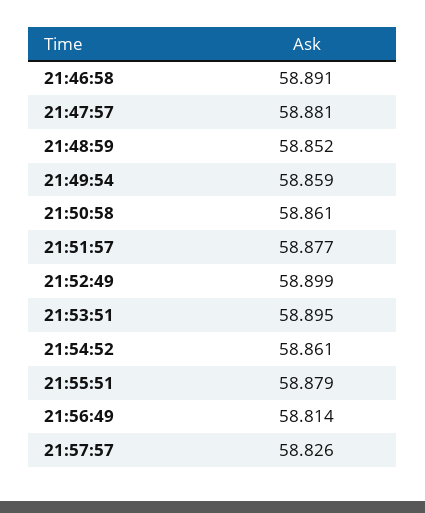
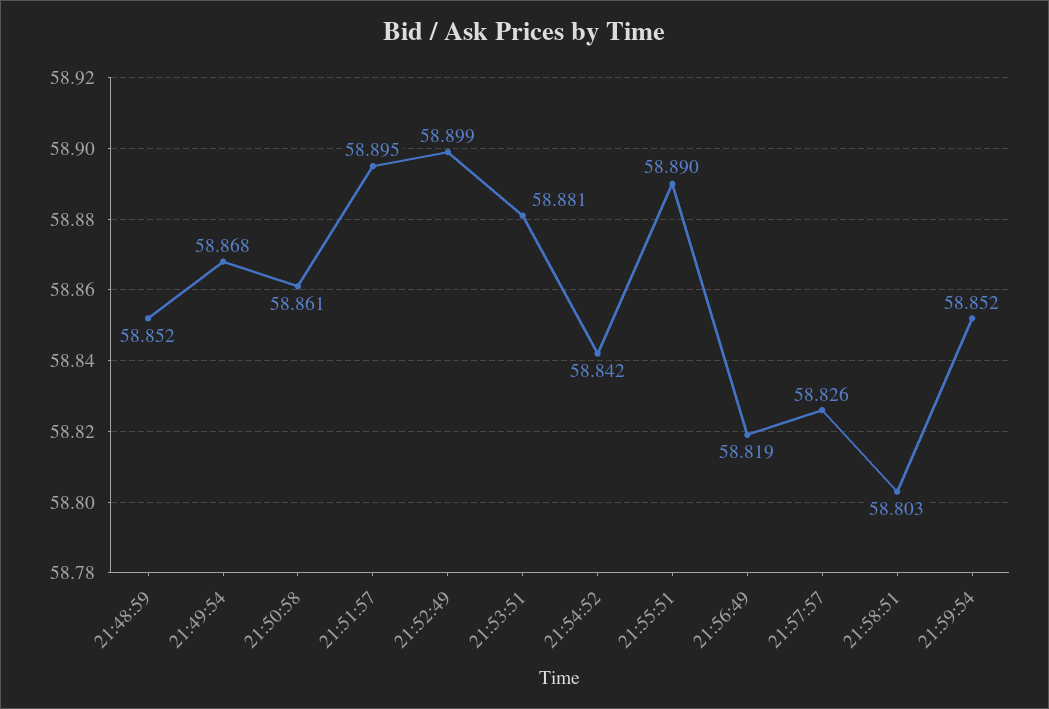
21:46:58: 58.891 -> none
21:47:57: 58.881 -> none
21:49:54: 58.859 -> 58.868
21:51:57: 58.877 -> 58.895
21:53:51: 58.895 -> 58.881
21:54:52: 58.861 -> 58.842
21:55:51: 58.879 -> 58.89
21:56:49: 58.814 -> 58.819
21:58:51: none -> 58.803
21:59:54: none -> 58.852

